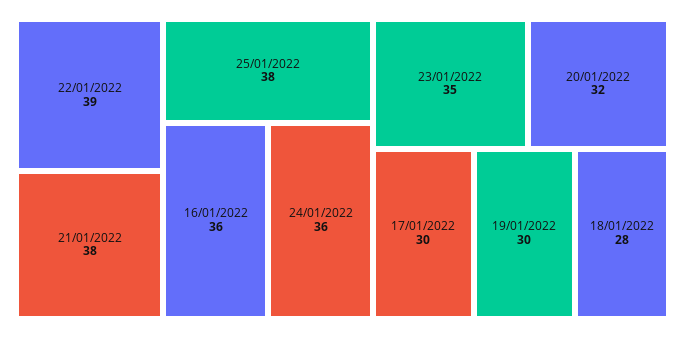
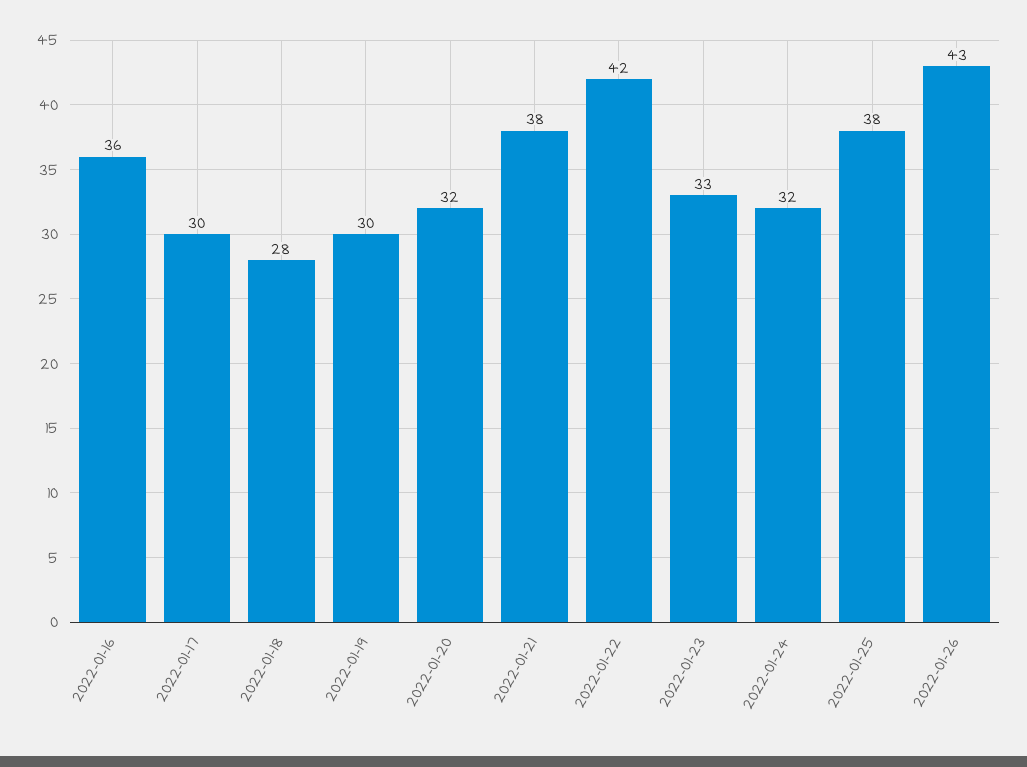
22/01/2022: 39 -> 42
24/01/2022: 36 -> 32
23/01/2022: 35 -> 33
2022-01-26: none -> 43

